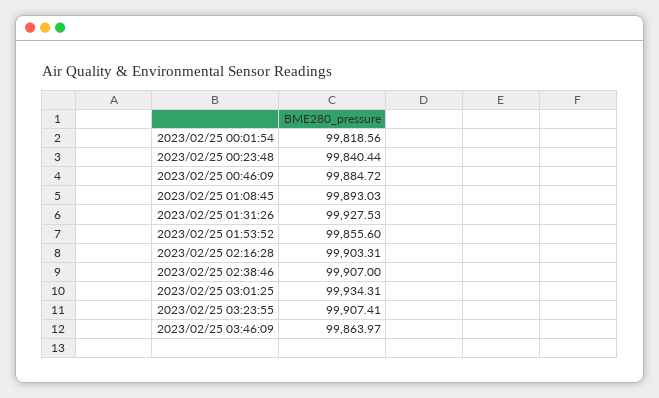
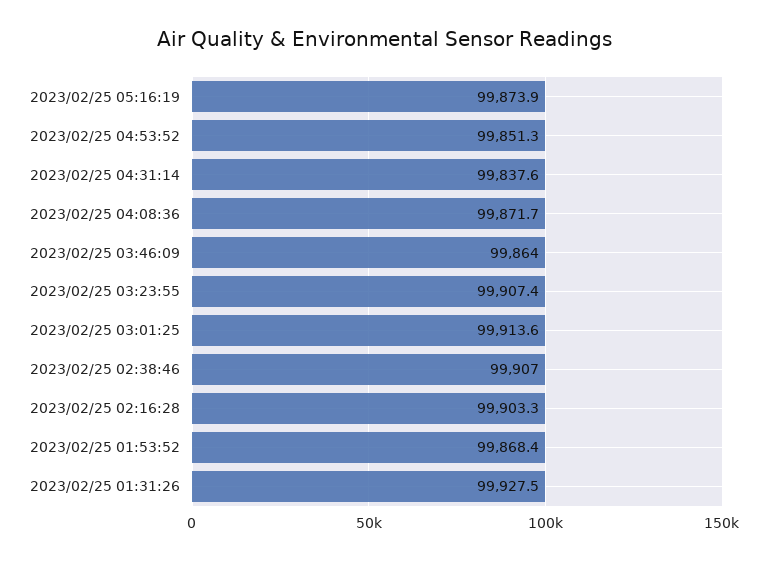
2023/02/25 00:01:54: 99818.56 -> none
2023/02/25 00:23:48: 99840.44 -> none
2023/02/25 00:46:09: 99884.72 -> none
2023/02/25 01:08:45: 99893.03 -> none
2023/02/25 01:53:52: 99855.6 -> 99868.4
2023/02/25 03:01:25: 99934.31 -> 99913.6
2023/02/25 05:16:19: none -> 99873.9
2023/02/25 04:53:52: none -> 99851.3
2023/02/25 04:31:14: none -> 99837.6
2023/02/25 04:08:36: none -> 99871.7

